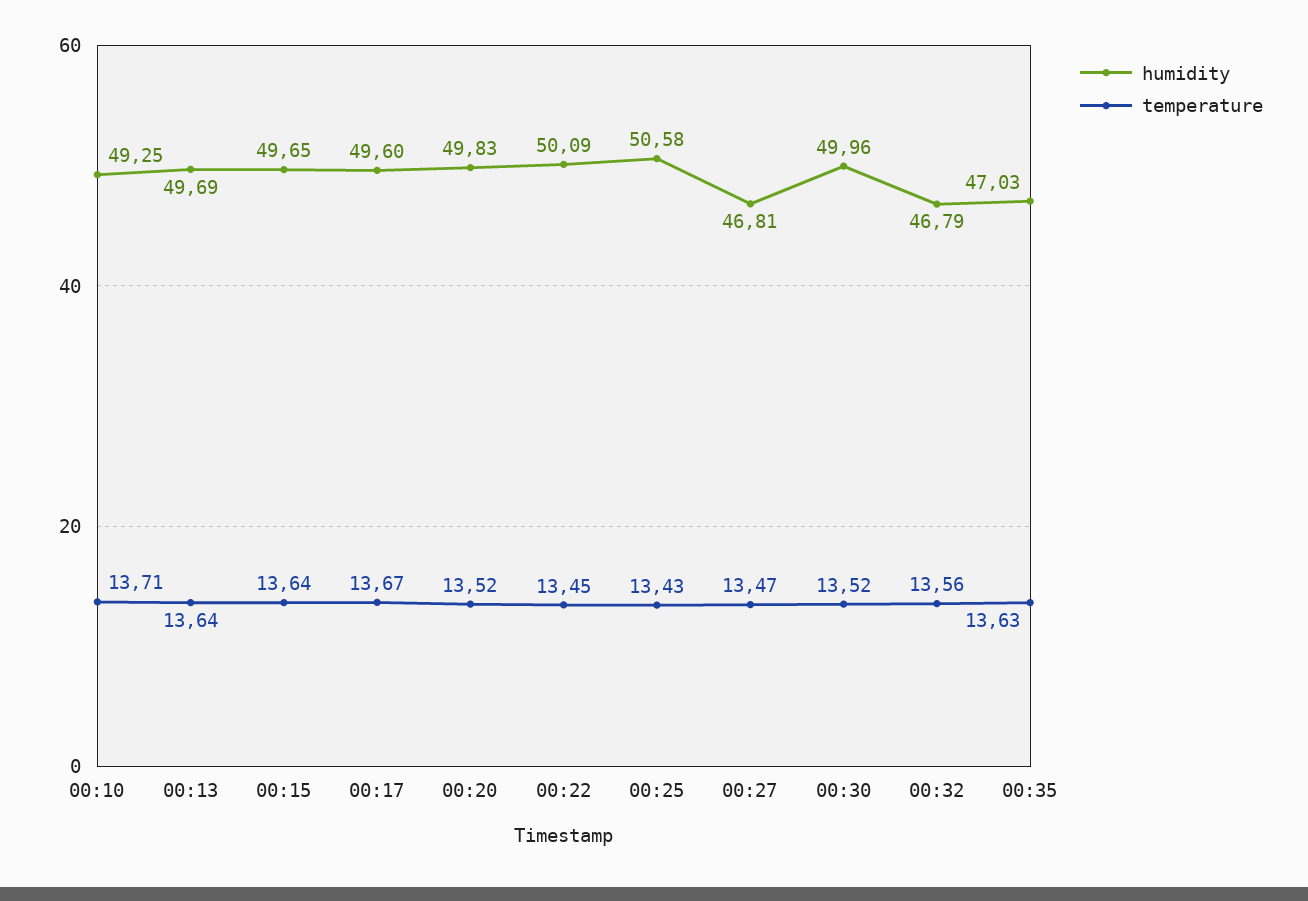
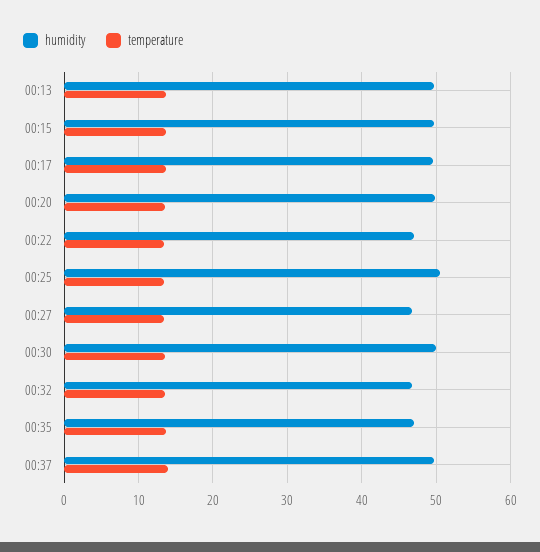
humidity, 00:10: 49.25 -> none
temperature, 00:10: 13.71 -> none
humidity, 00:22: 50.09 -> 47
humidity, 00:37: none -> 50
temperature, 00:37: none -> 14

